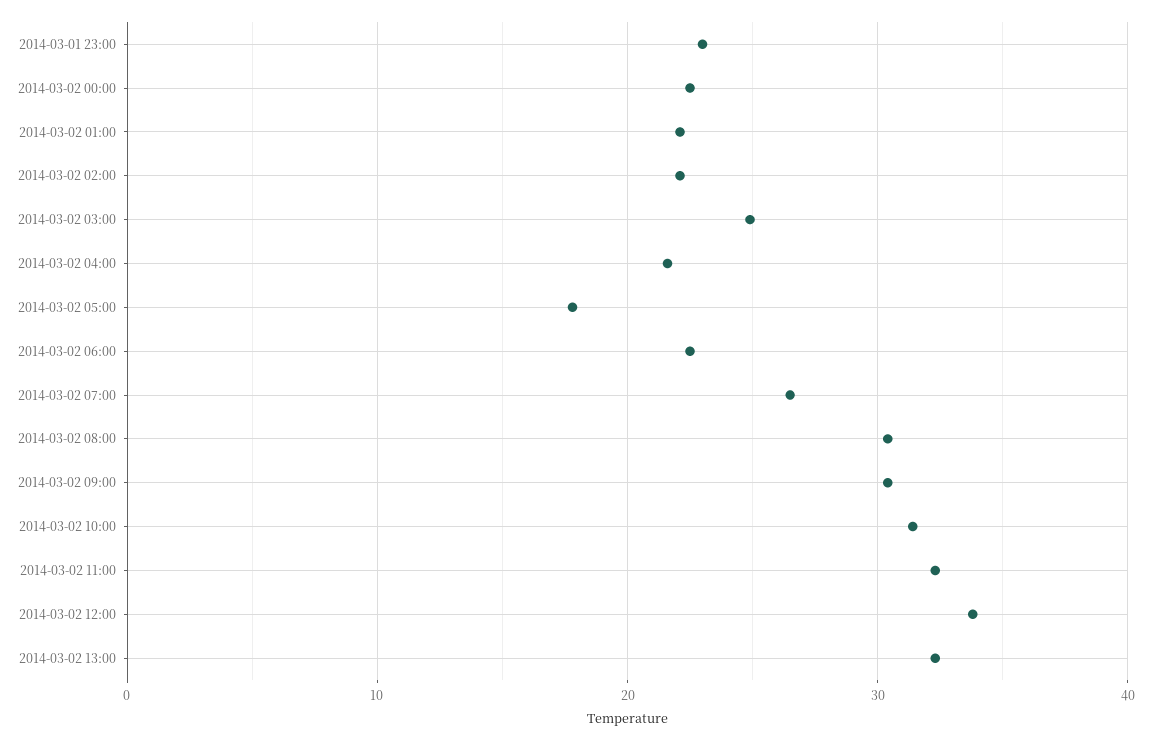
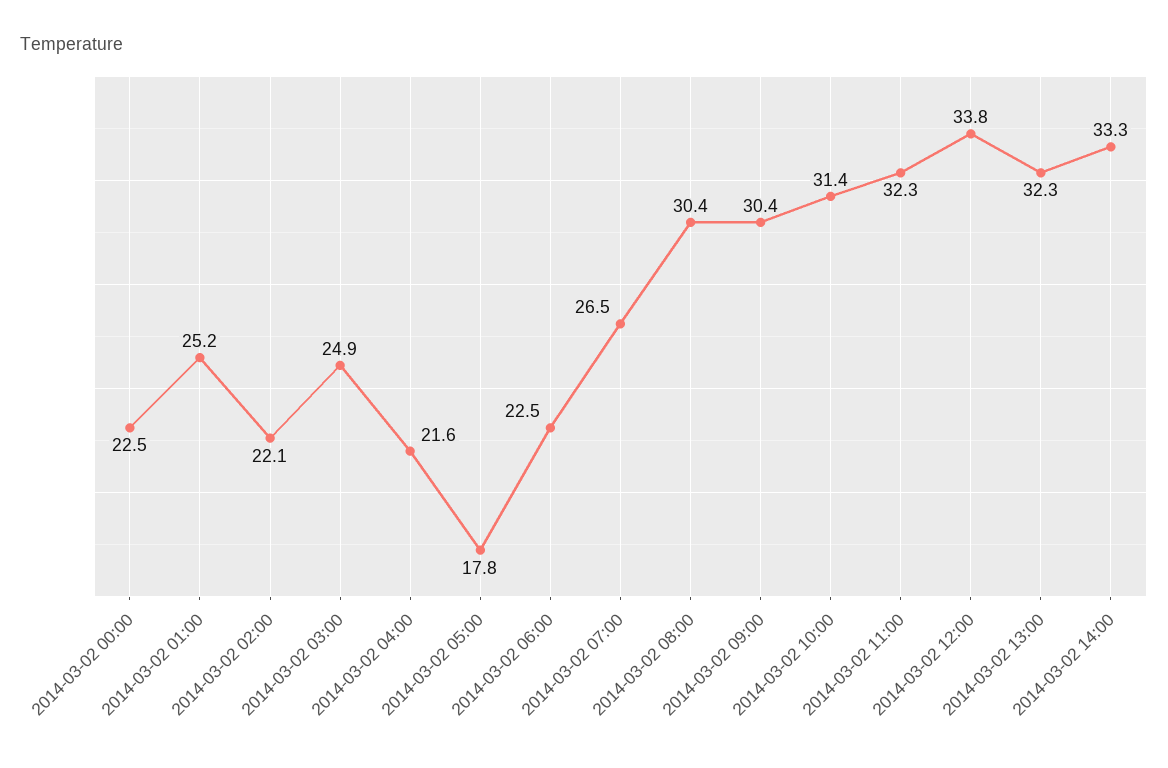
2014-03-01 23:00: 23 -> none
2014-03-02 01:00: 22 -> 25.2
2014-03-02 14:00: none -> 33.3

